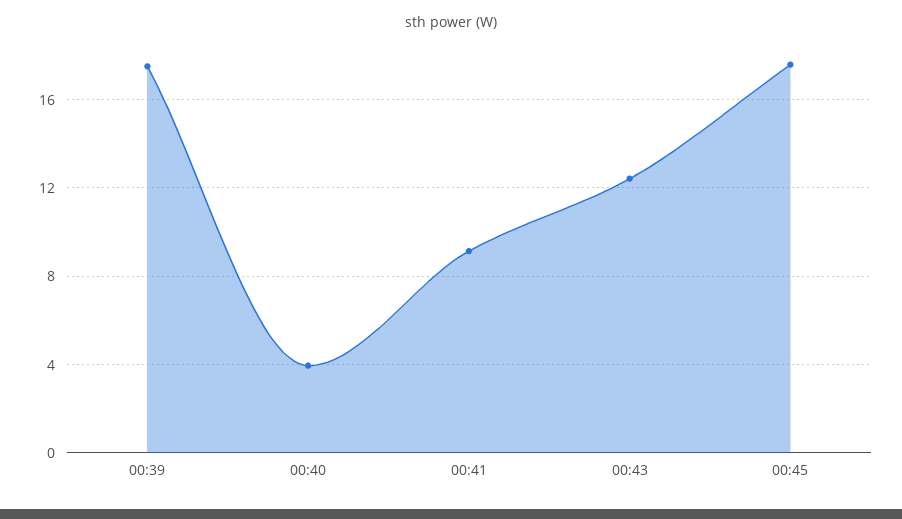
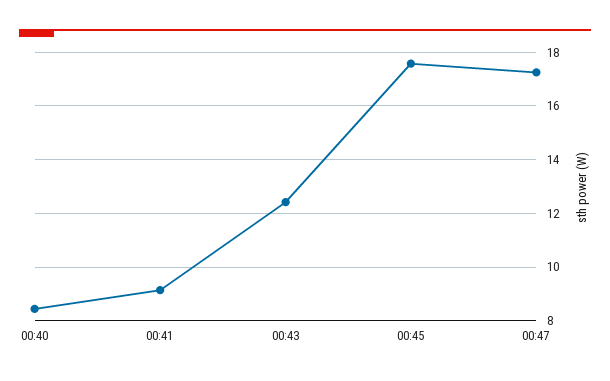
00:39: 17.5 -> none
00:40: 4 -> 8.5
00:47: none -> 17.25

